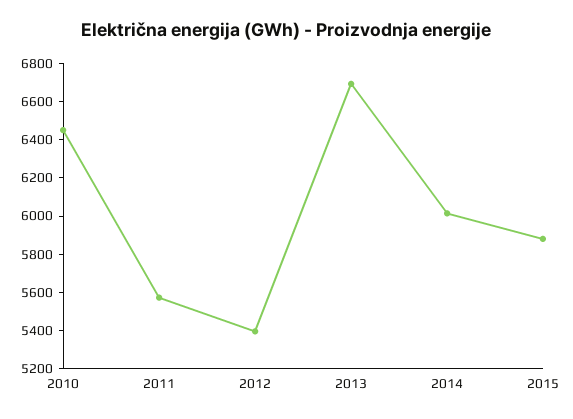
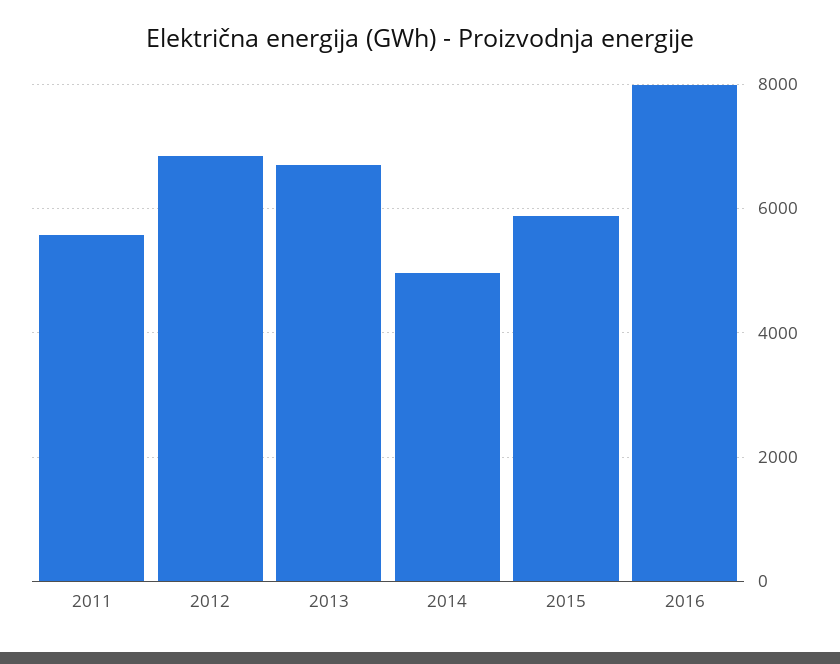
2010: 6450 -> none
2012: 5400 -> 6800
2014: 6000 -> 5000
2016: none -> 8000

